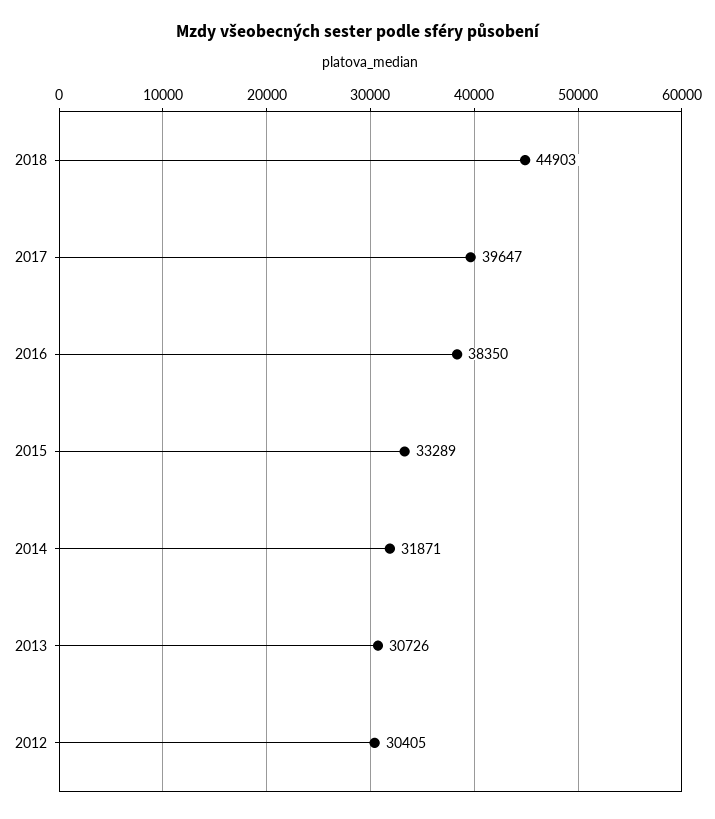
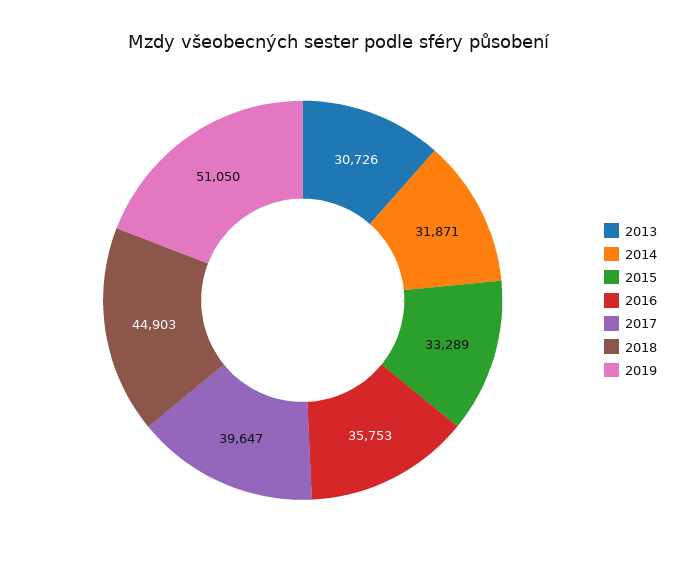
2016: 38350 -> 35753
2012: 30405 -> none
2019: none -> 51050

